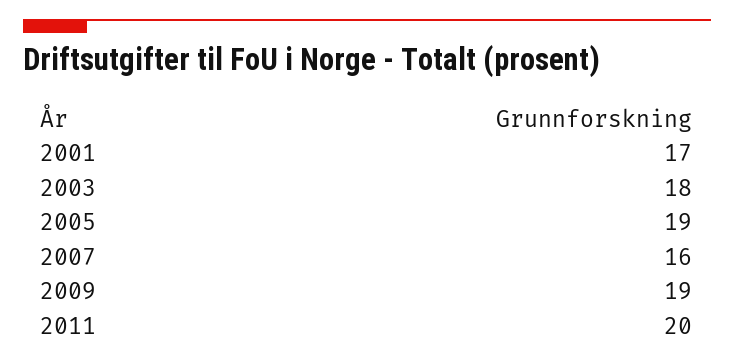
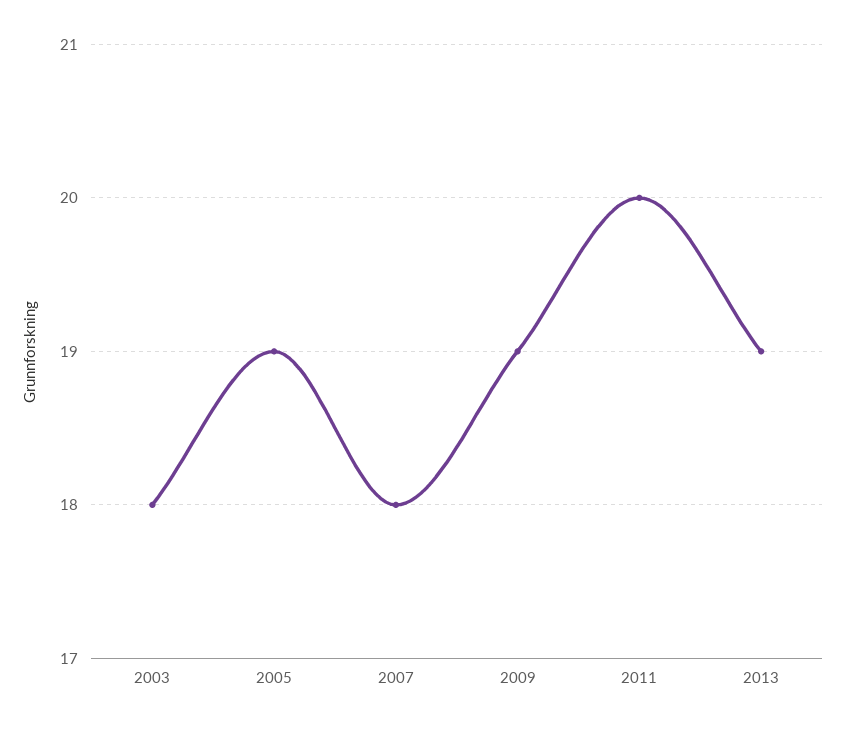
2001: 17 -> none
2007: 16 -> 18
2013: none -> 19

